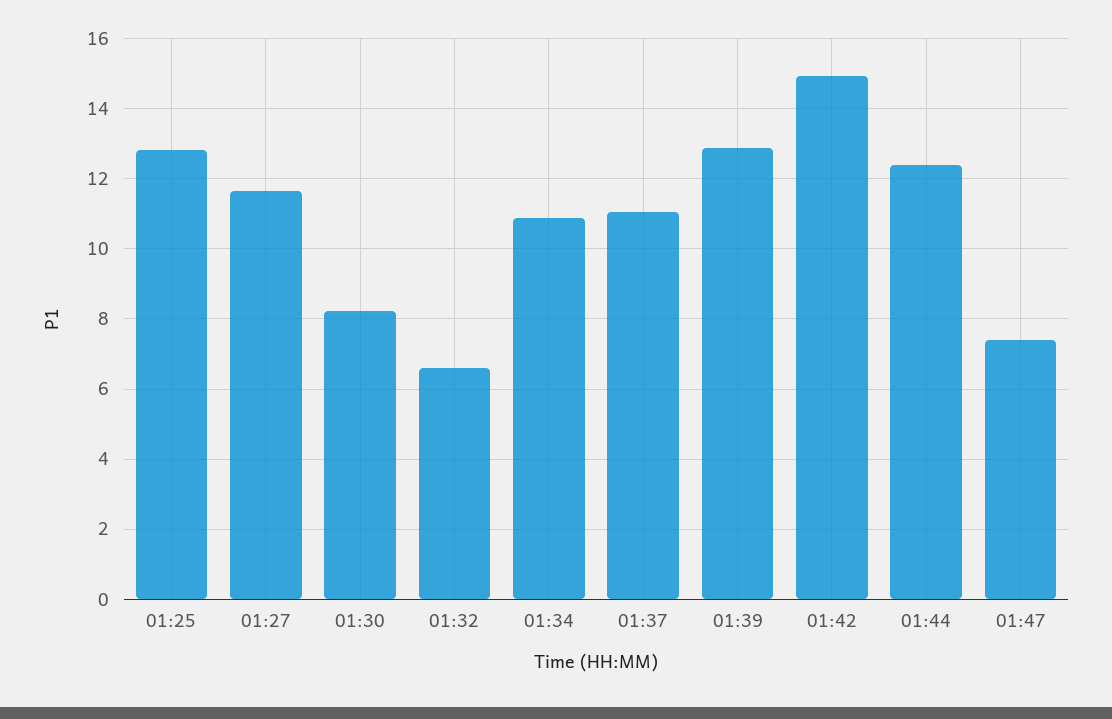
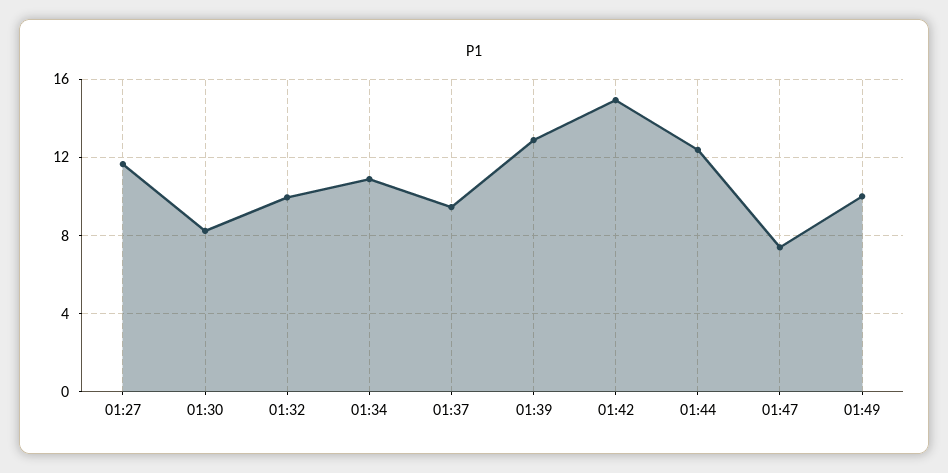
01:25: 12.8 -> none
01:32: 6.6 -> 10
01:37: 11 -> 9.5
01:49: none -> 10

